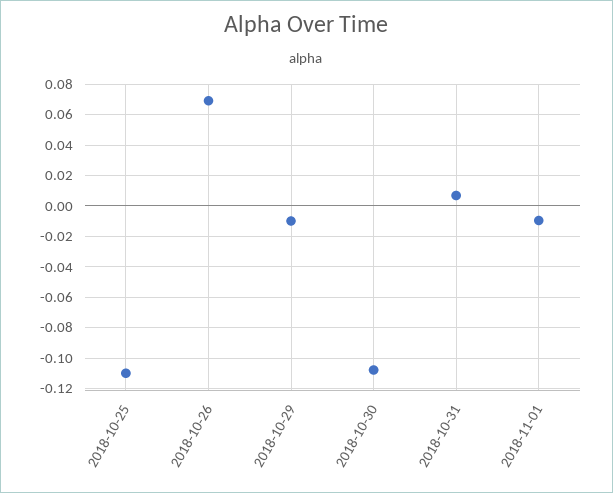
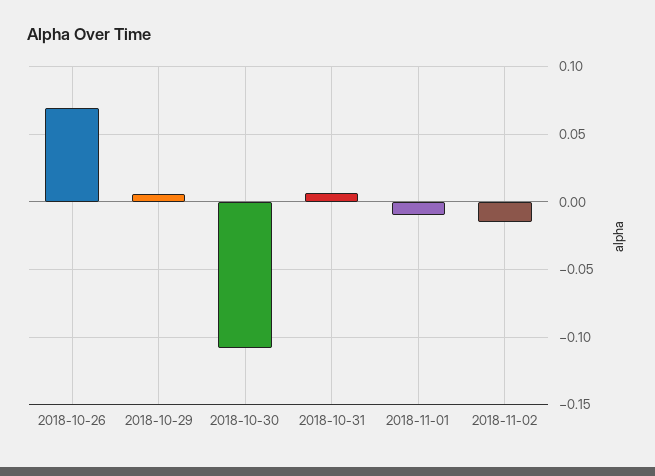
2018-10-25: -0.11 -> none
2018-10-29: -0.01 -> 0.005
2018-11-02: none -> -0.015

